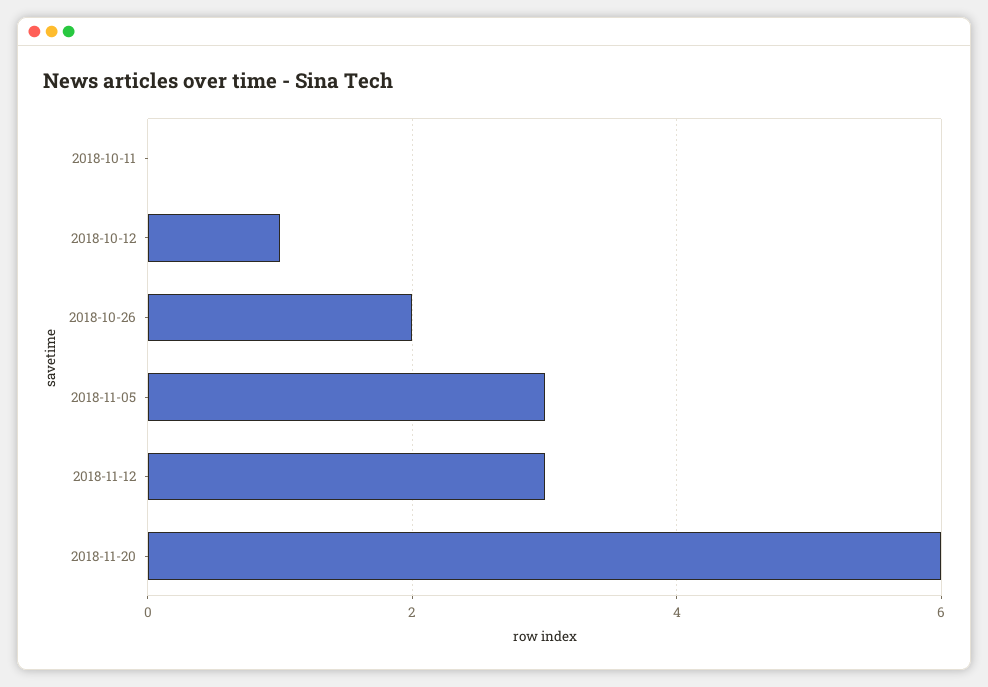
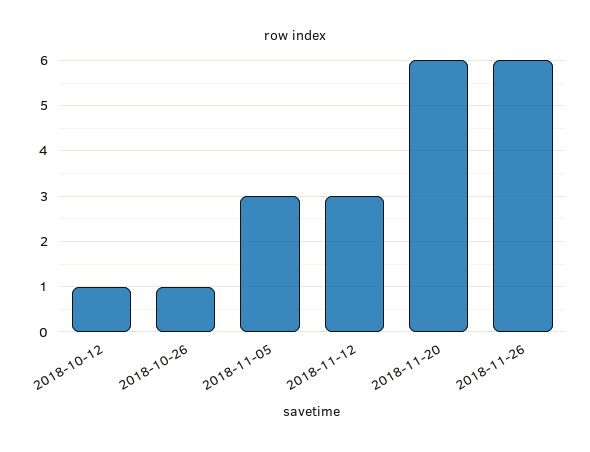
2018-10-11: 0 -> none
2018-10-26: 2 -> 1
2018-11-26: none -> 6

